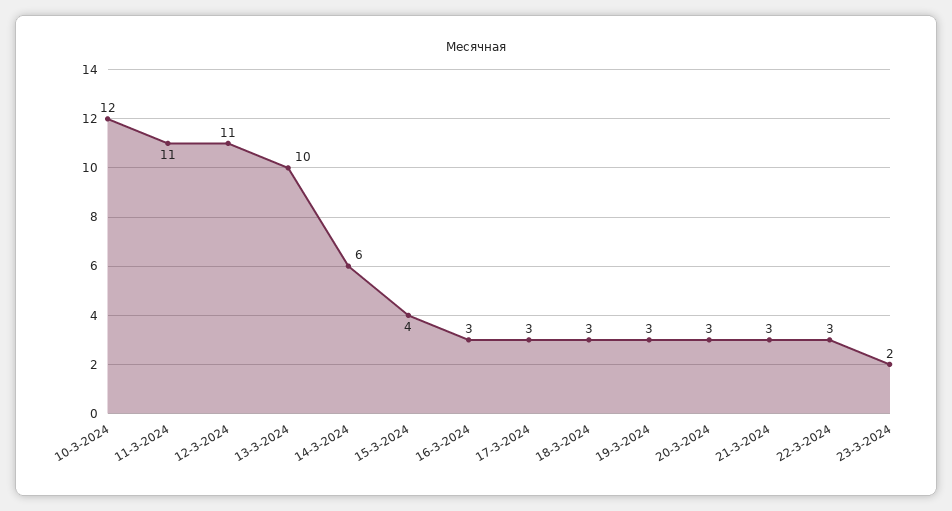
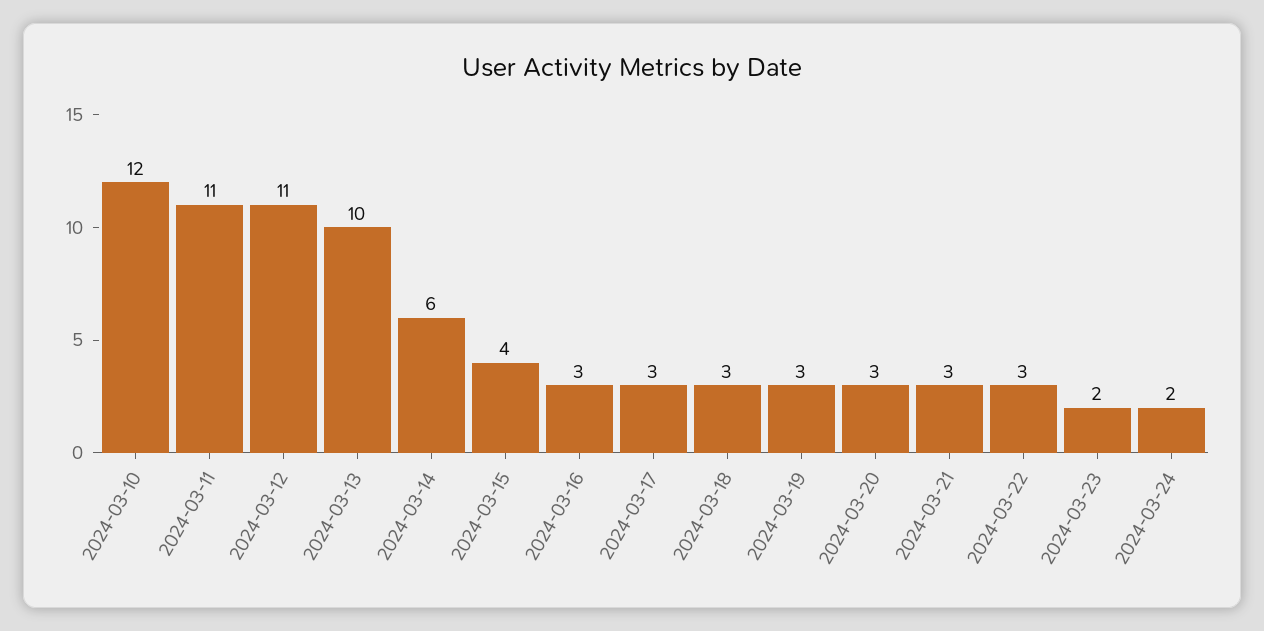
2024-03-24: none -> 2

